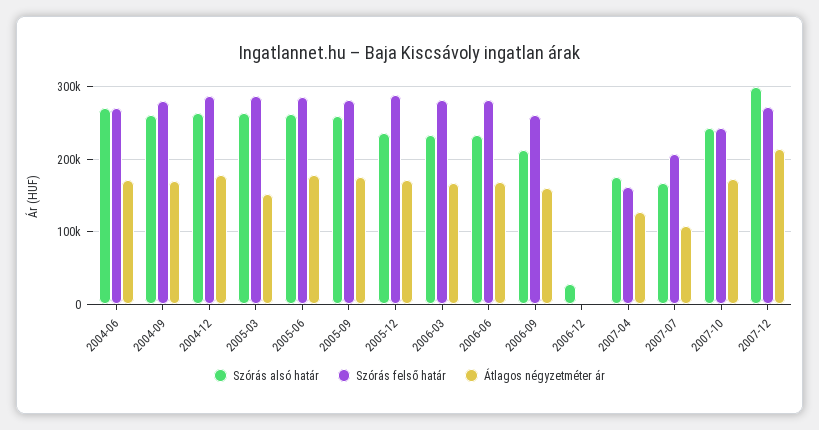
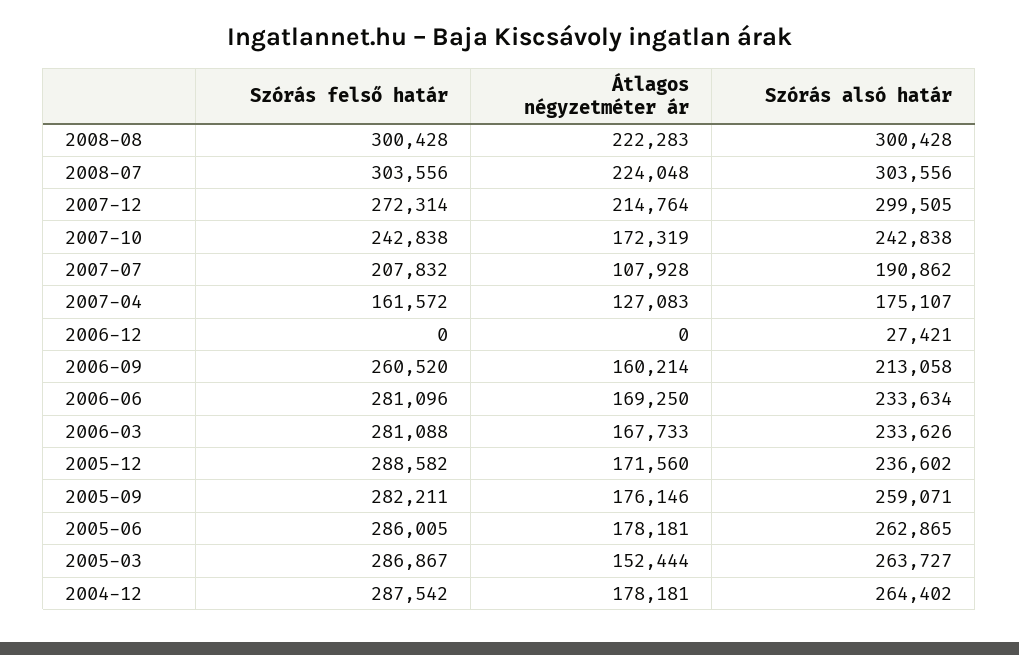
Szórás alsó határ, 2004-06: 270000 -> none
Szórás felső határ, 2004-06: 270000 -> none
Átlagos négyzetméter ár, 2004-06: 170000 -> none
Szórás alsó határ, 2004-09: 260000 -> none
Szórás felső határ, 2004-09: 280000 -> none
Átlagos négyzetméter ár, 2004-09: 170000 -> none
Szórás alsó határ, 2007-07: 170000 -> 190862
Szórás felső határ, 2008-08: none -> 300428
Átlagos négyzetméter ár, 2008-08: none -> 222283
Szórás alsó határ, 2008-08: none -> 300428
Szórás felső határ, 2008-07: none -> 303556
Átlagos négyzetméter ár, 2008-07: none -> 224048
Szórás alsó határ, 2008-07: none -> 303556

